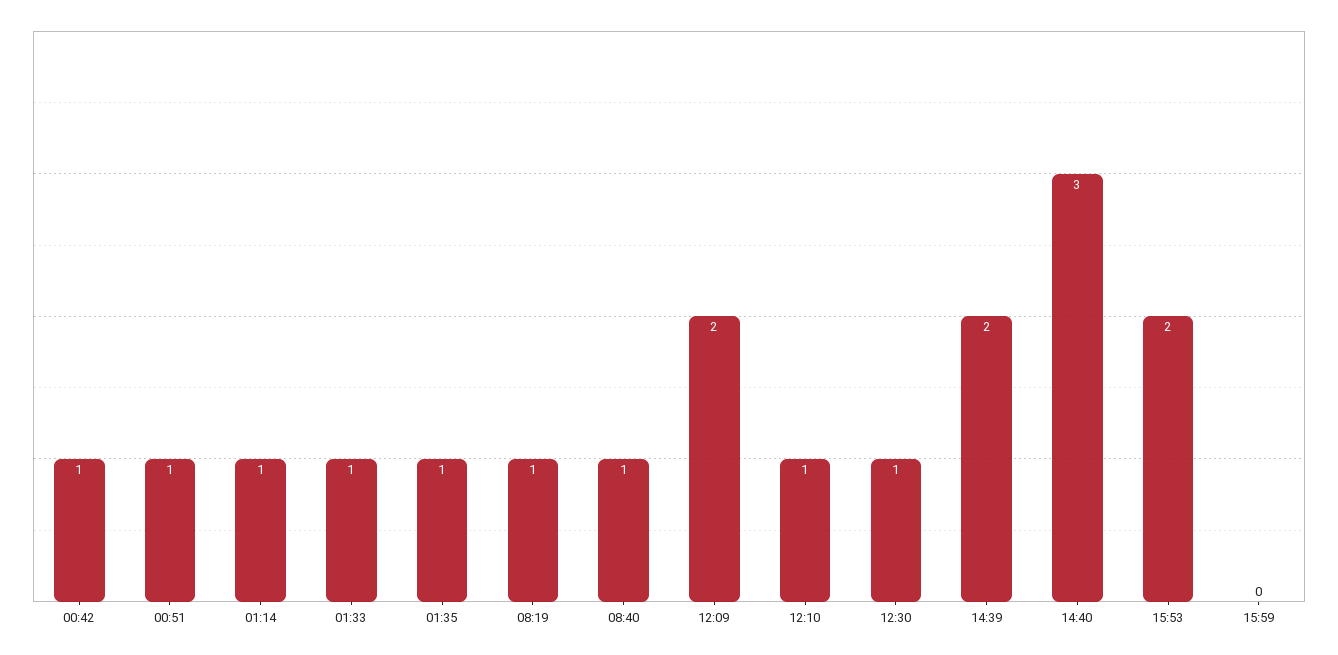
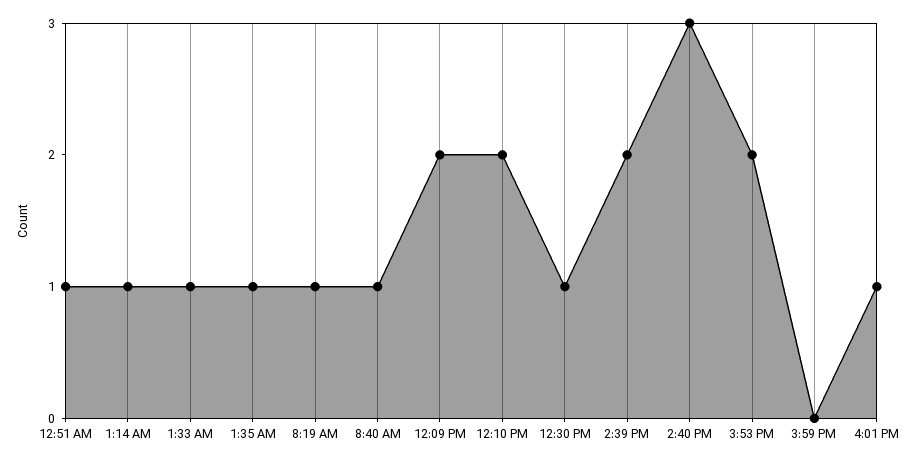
00:42: 1 -> none
12:10: 1 -> 2
4:01 PM: none -> 1

